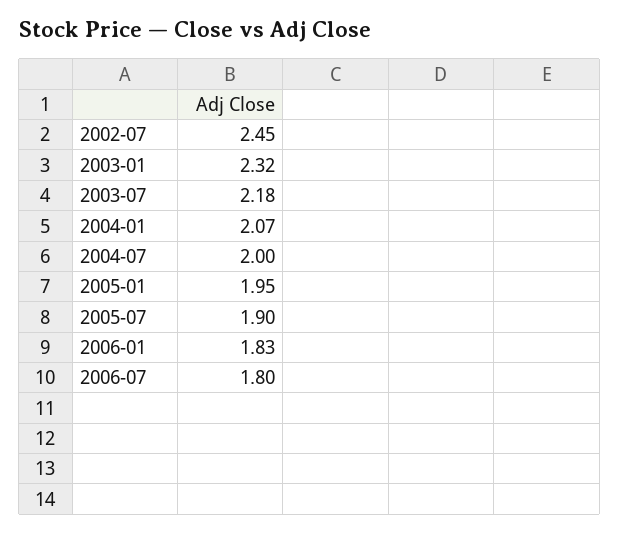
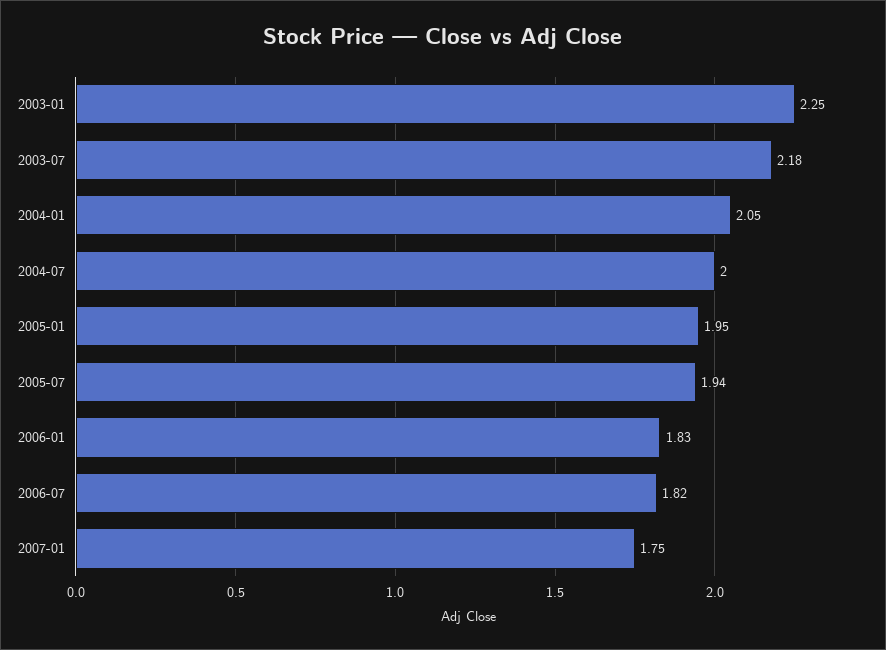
2002-07: 2.45 -> none
2003-01: 2.32 -> 2.25
2004-01: 2.07 -> 2.05
2005-07: 1.9 -> 1.94
2006-07: 1.8 -> 1.82
2007-01: none -> 1.75

